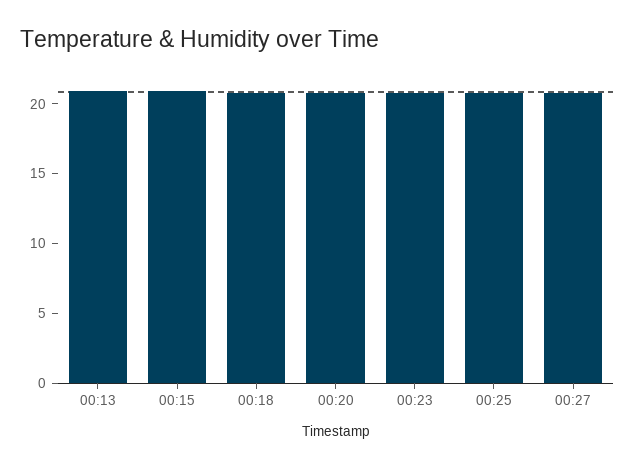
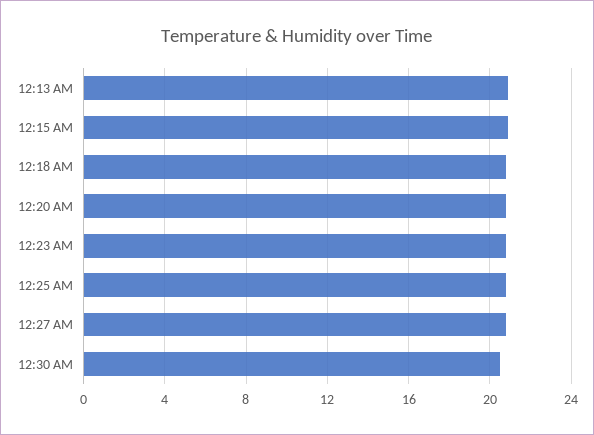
12:30 AM: none -> 20.5

